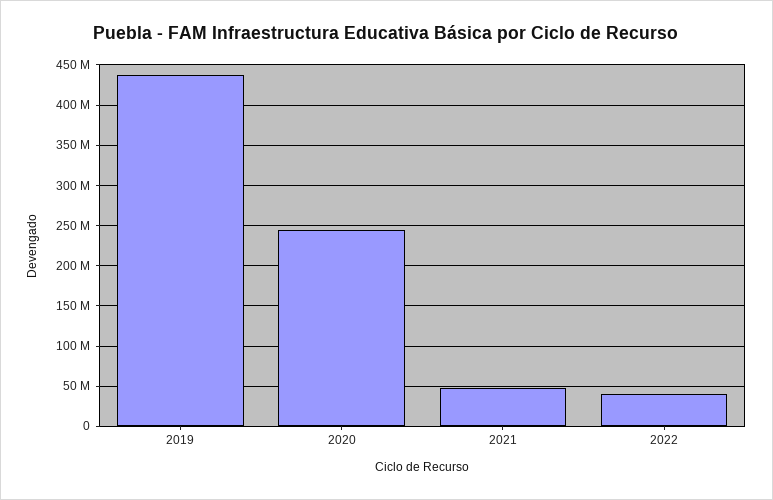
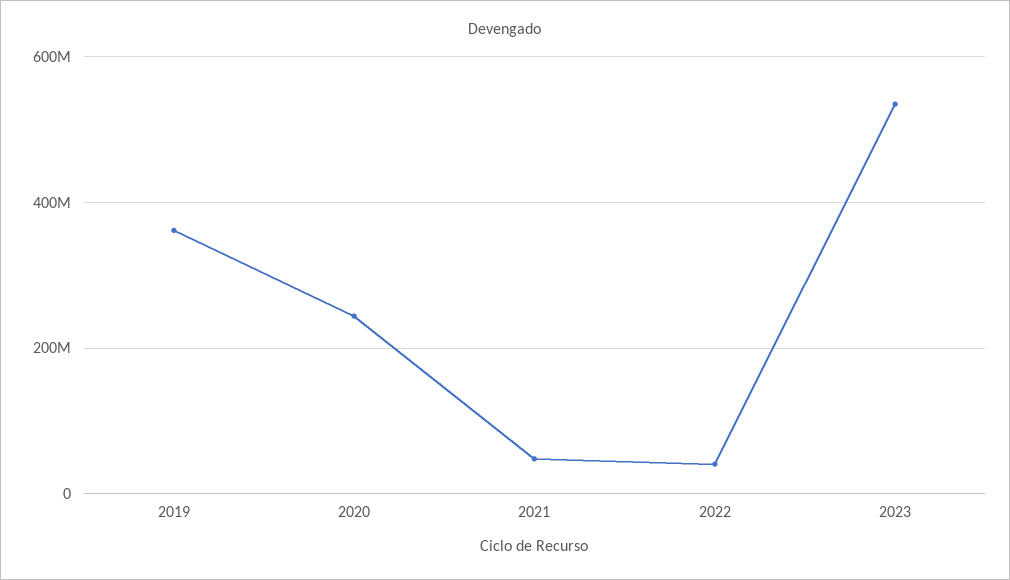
2019: 440000000 -> 360000000
2023: none -> 540000000

